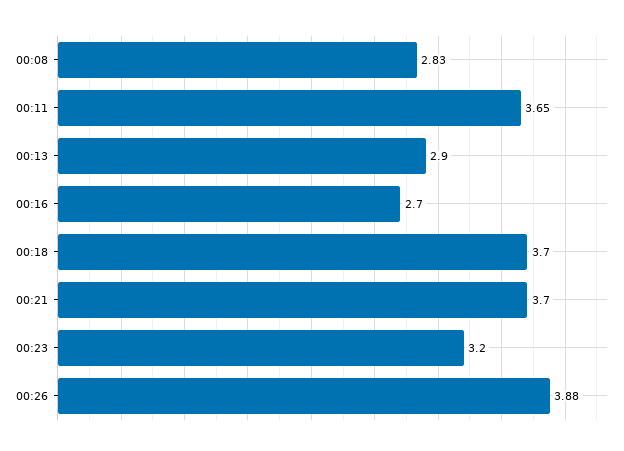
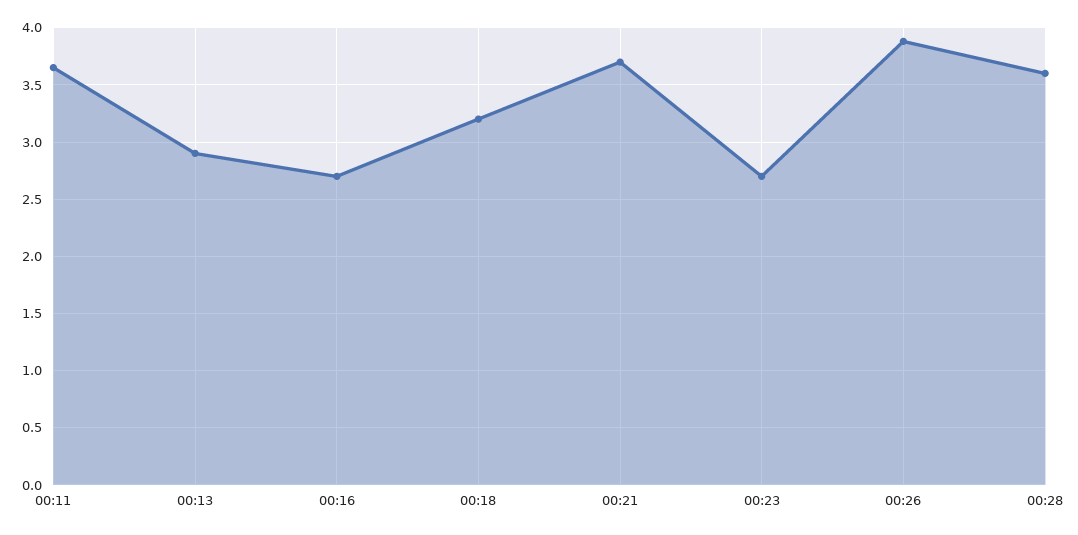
00:08: 2.83 -> none
00:18: 3.7 -> 3.2
00:23: 3.2 -> 2.7
00:28: none -> 3.6

